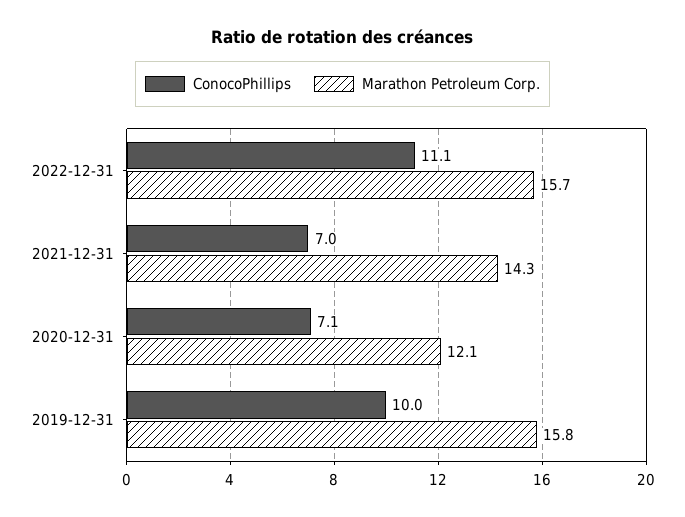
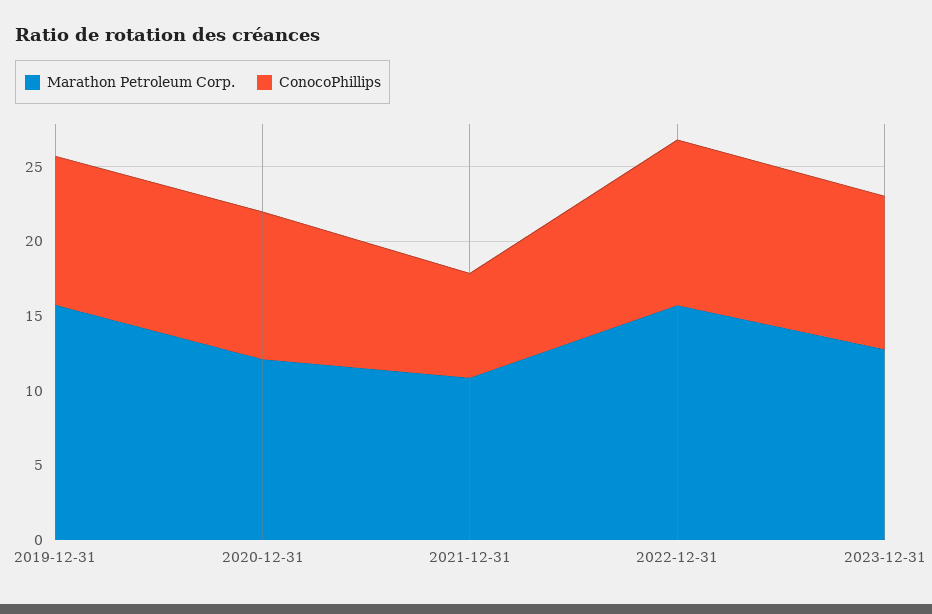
Marathon Petroleum Corp., 2021-12-31: 14.3 -> 11
ConocoPhillips, 2020-12-31: 7.1 -> 10
Marathon Petroleum Corp., 2023-12-31: none -> 13
ConocoPhillips, 2023-12-31: none -> 10

